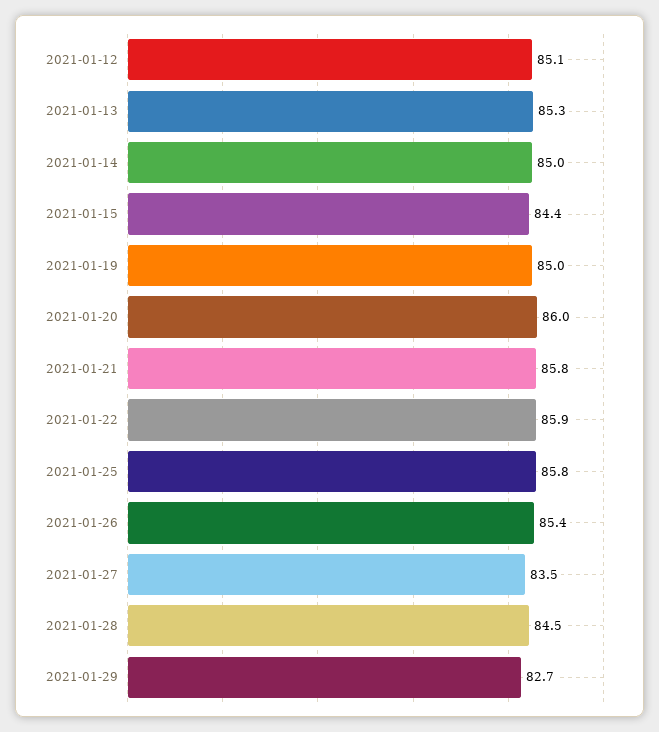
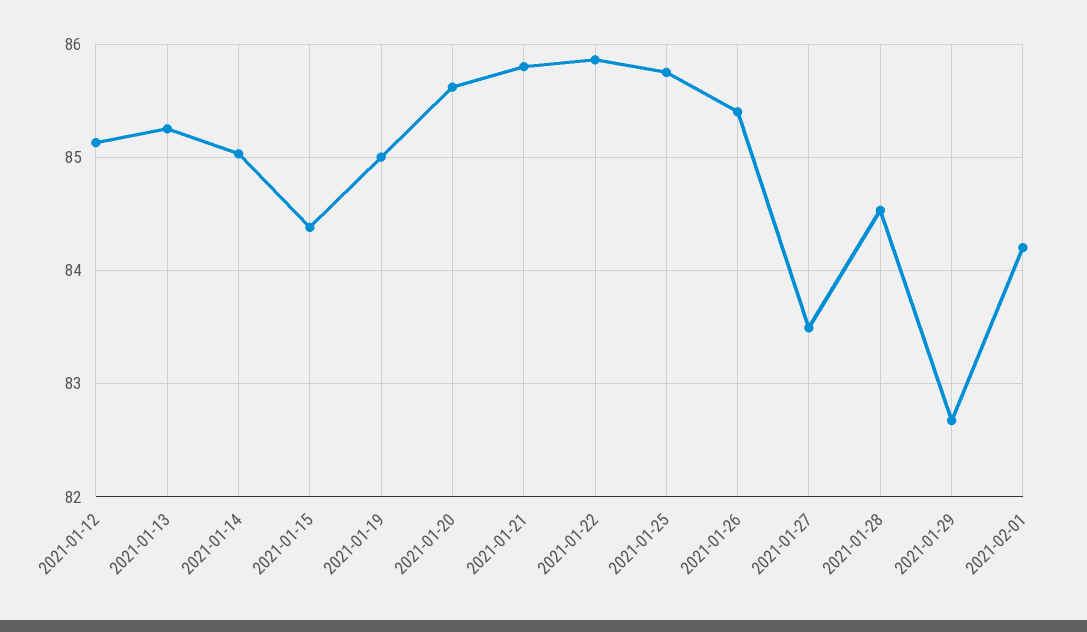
2021-01-20: 86 -> 85.6
2021-02-01: none -> 84.2

